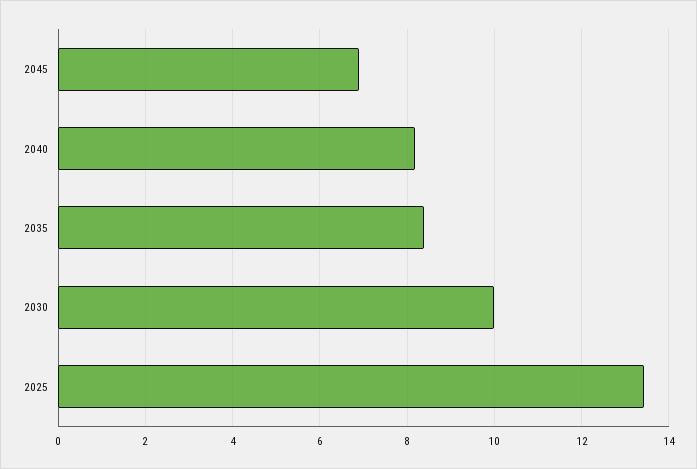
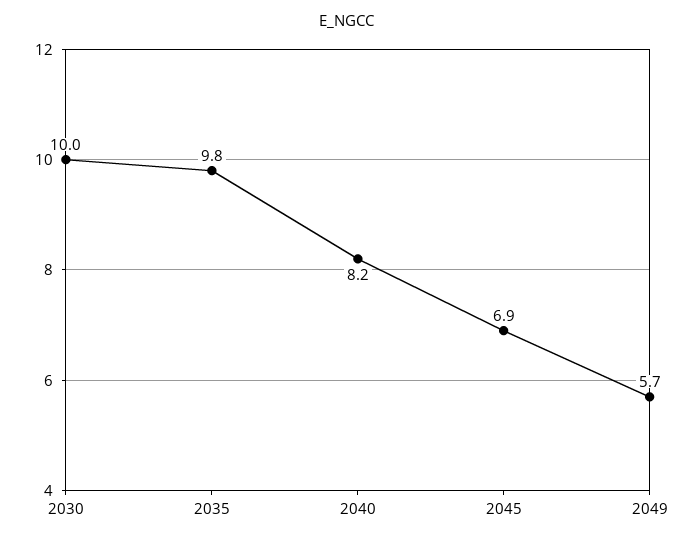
2035: 8.4 -> 9.8
2025: 13.4 -> none
2049: none -> 5.7

